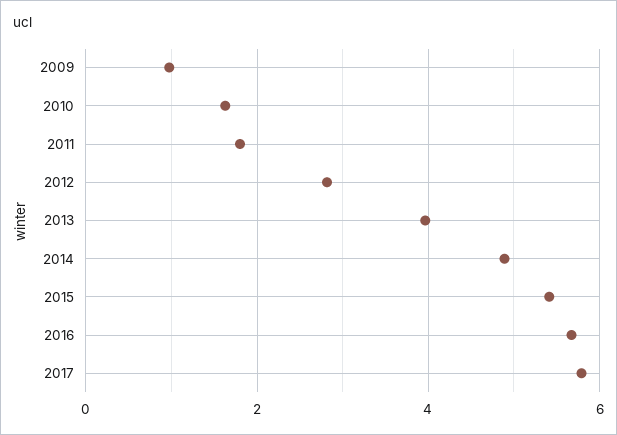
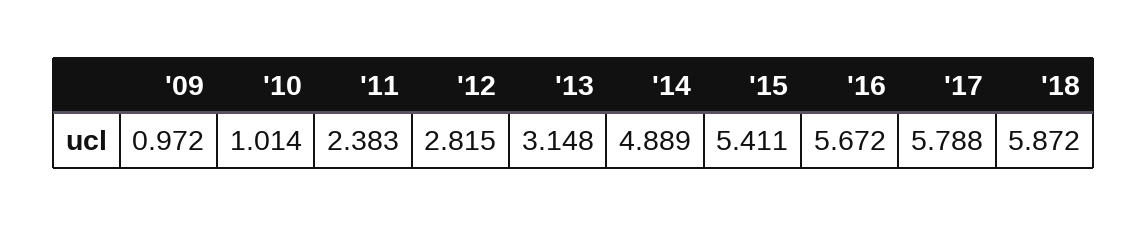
2010: 1.6 -> 1.014
2011: 1.8 -> 2.383
2013: 4 -> 3.148
'18: none -> 5.872

